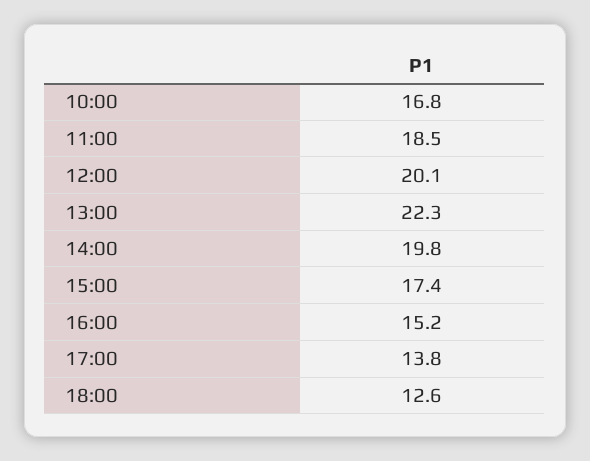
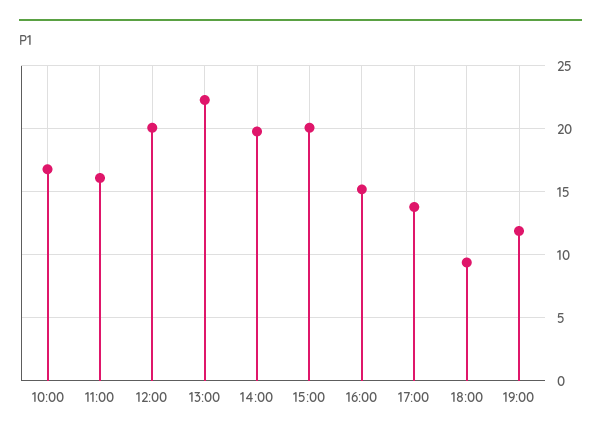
11:00: 18.5 -> 16
15:00: 17.4 -> 20
18:00: 12.6 -> 9.5
19:00: none -> 12

